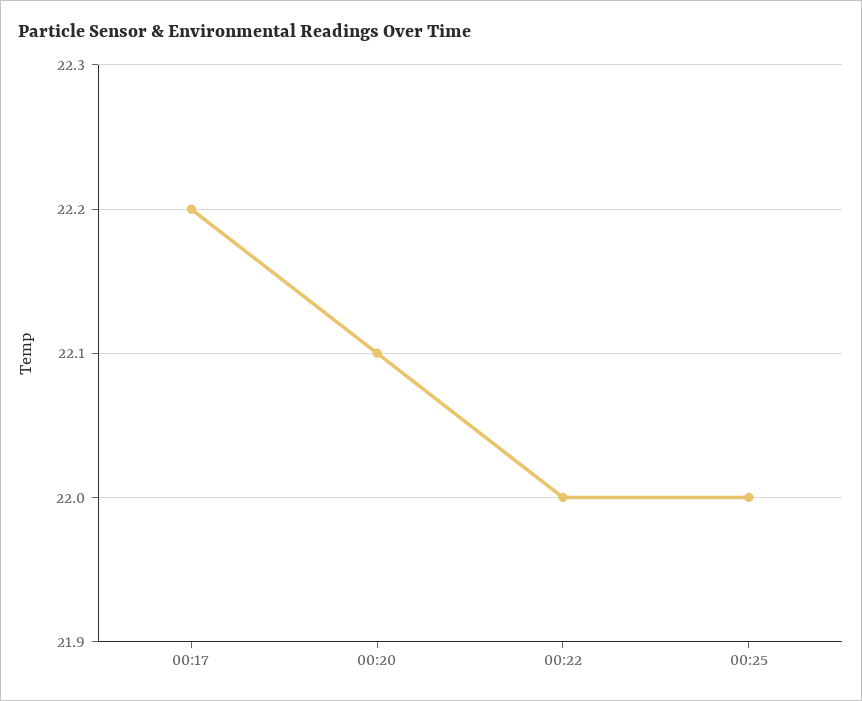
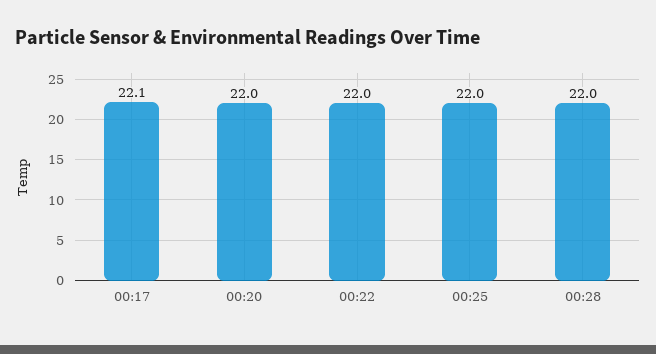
00:17: 22.2 -> 22.1
00:20: 22.1 -> 22
00:28: none -> 22

